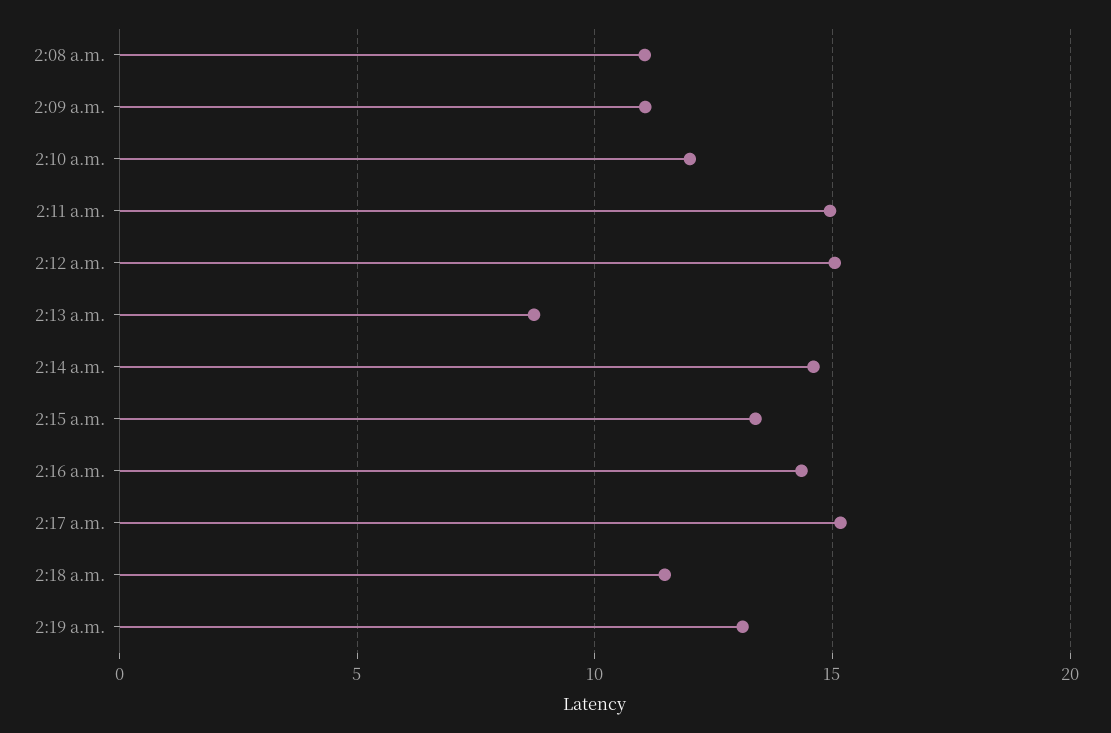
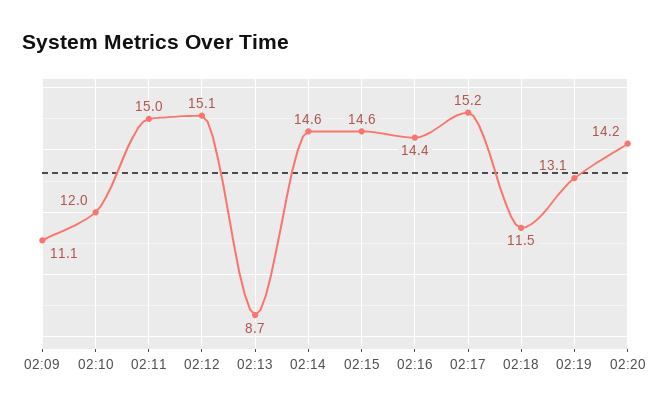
2:08 a.m.: 11 -> none
2:15 a.m.: 13.5 -> 14.6
02:20: none -> 14.2

